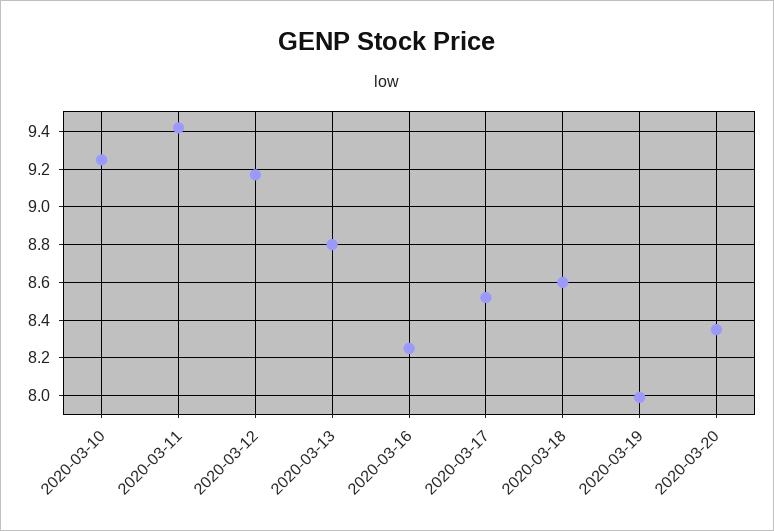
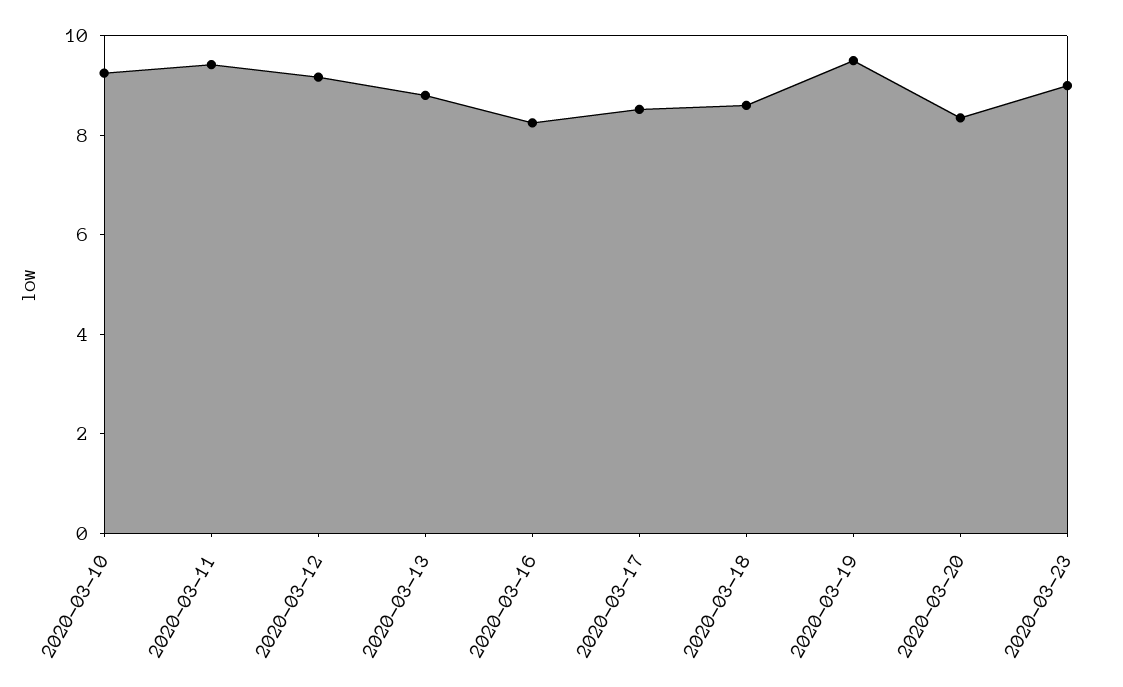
2020-03-19: 8 -> 9.5
2020-03-23: none -> 9

